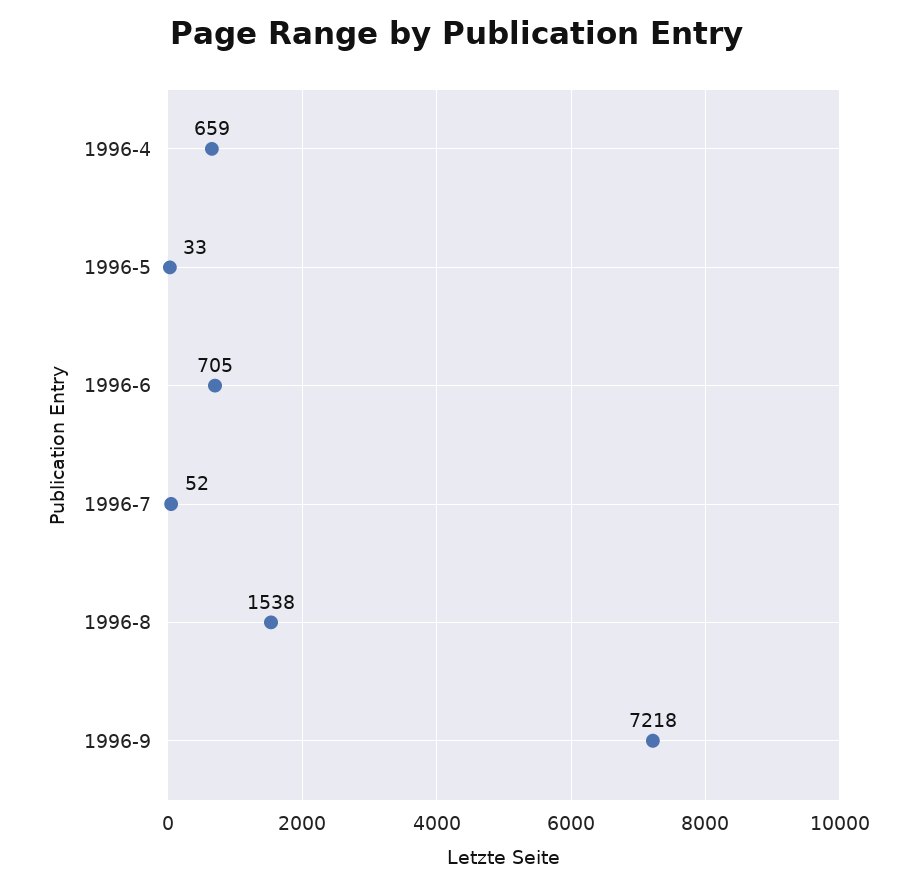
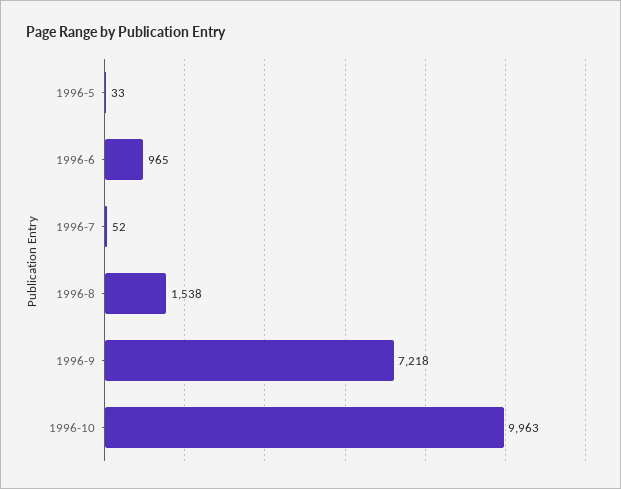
1996-4: 659 -> none
1996-6: 705 -> 965
1996-10: none -> 9963

